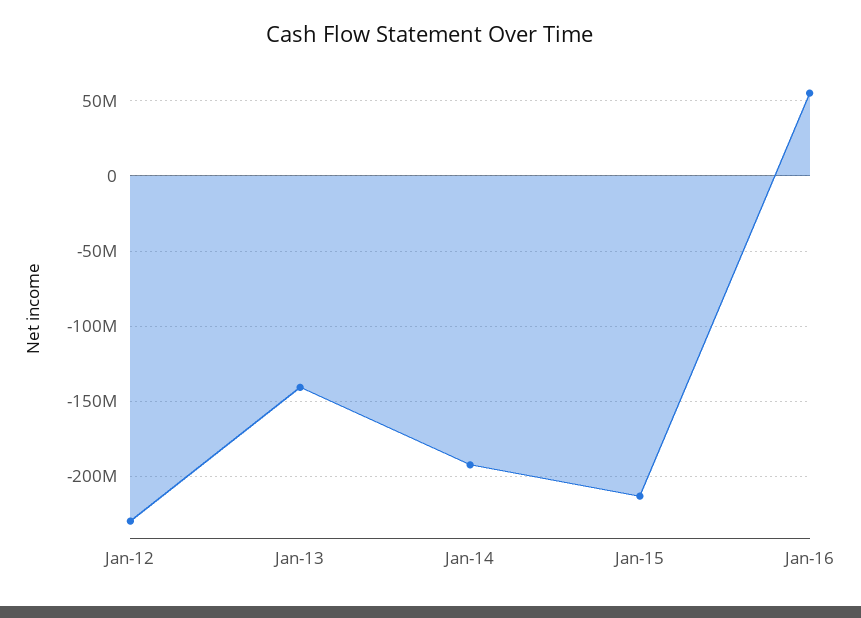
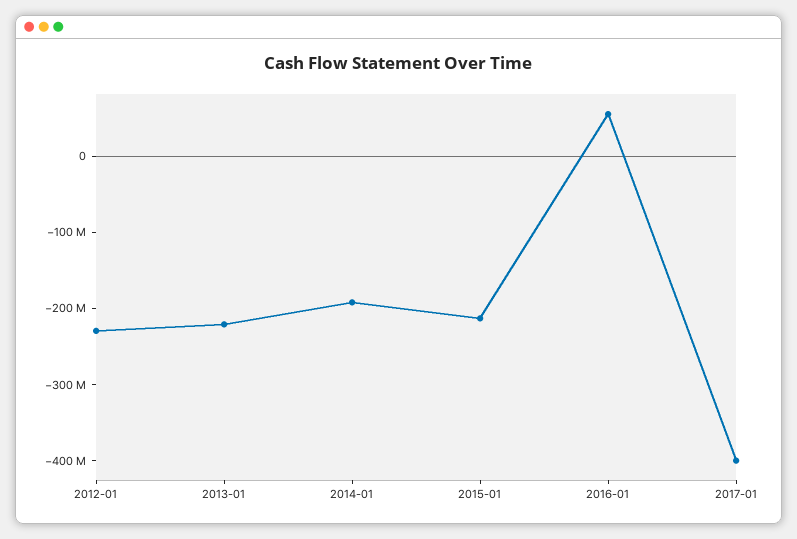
Jan-13: -140000000 -> -220000000
2017-01: none -> -400000000

